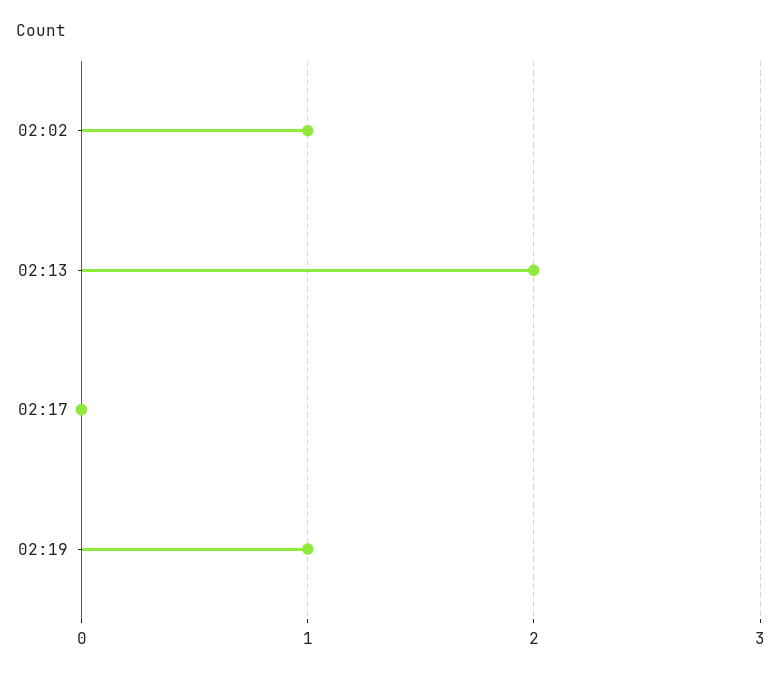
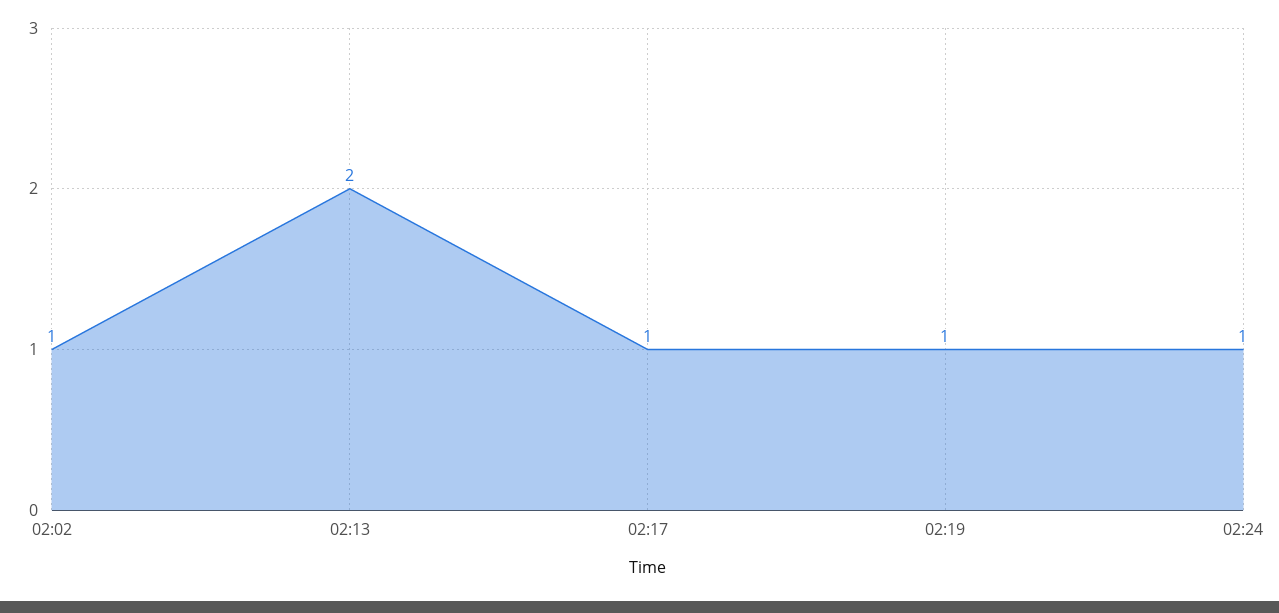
02:17: 0 -> 1
02:24: none -> 1

